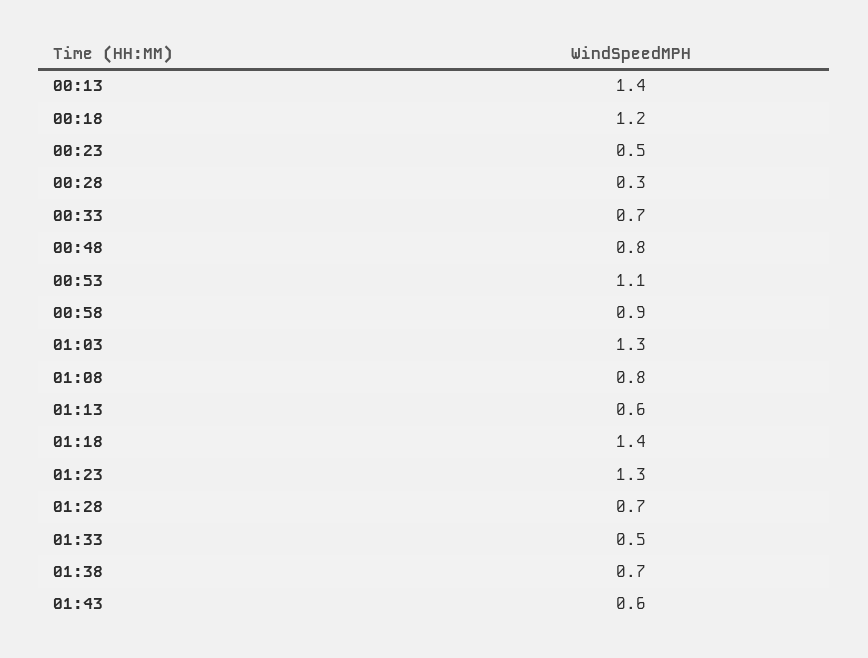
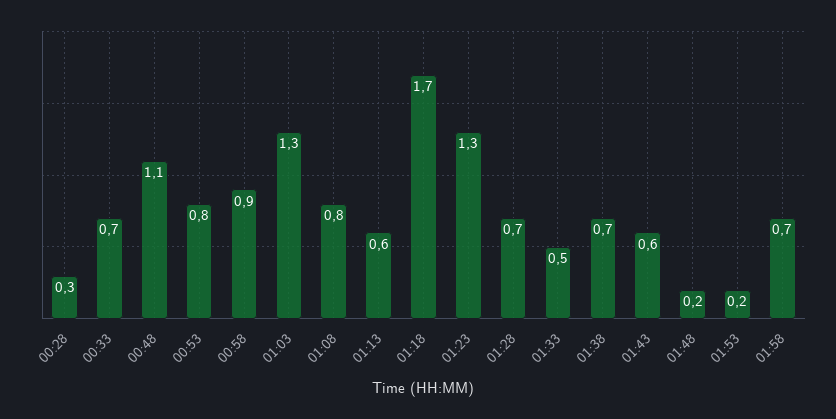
00:13: 1.4 -> none
00:18: 1.2 -> none
00:23: 0.5 -> none
00:48: 0.8 -> 1.1
00:53: 1.1 -> 0.8
01:18: 1.4 -> 1.7
01:48: none -> 0.2
01:53: none -> 0.2
01:58: none -> 0.7

